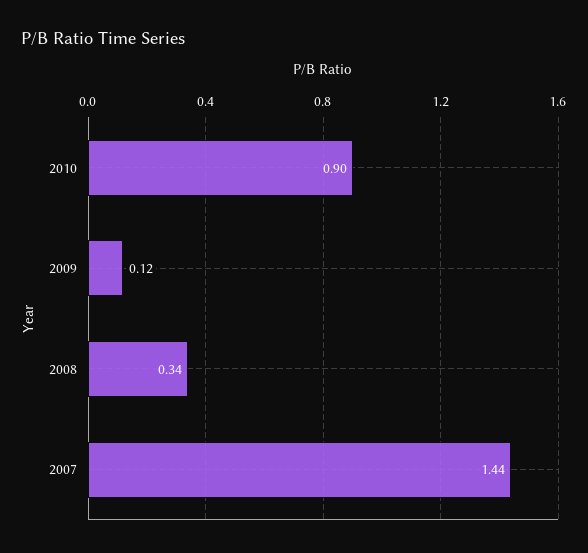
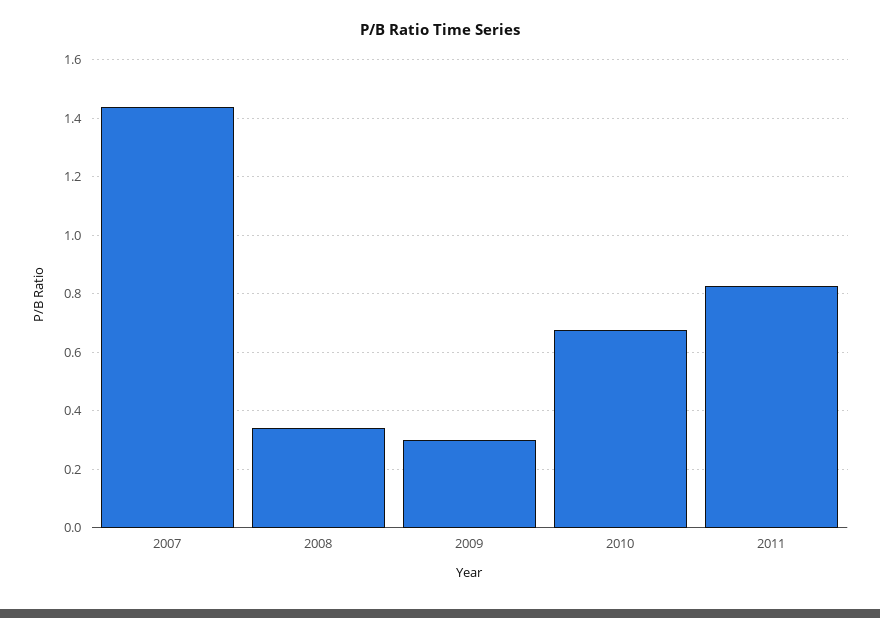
2010: 0.9 -> 0.675
2009: 0.12 -> 0.3
2011: none -> 0.825

